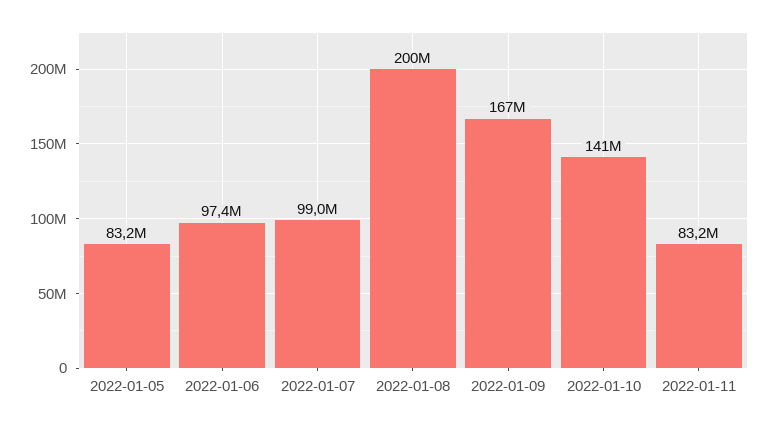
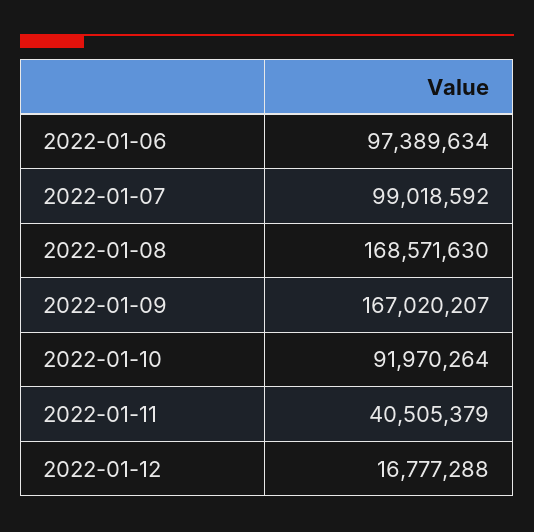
2022-01-05: 83200000 -> none
2022-01-08: 200000000 -> 168571630
2022-01-10: 141000000 -> 91970264
2022-01-11: 83200000 -> 40505379
2022-01-12: none -> 16777288

